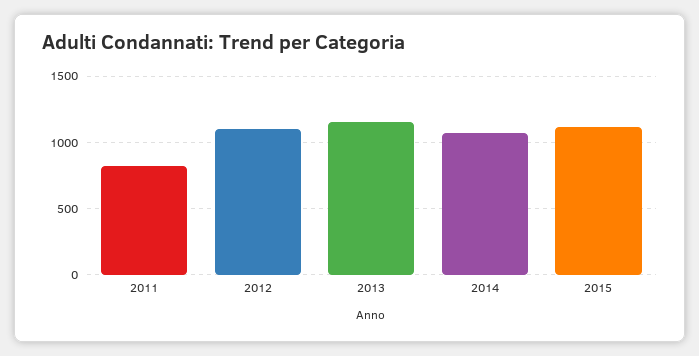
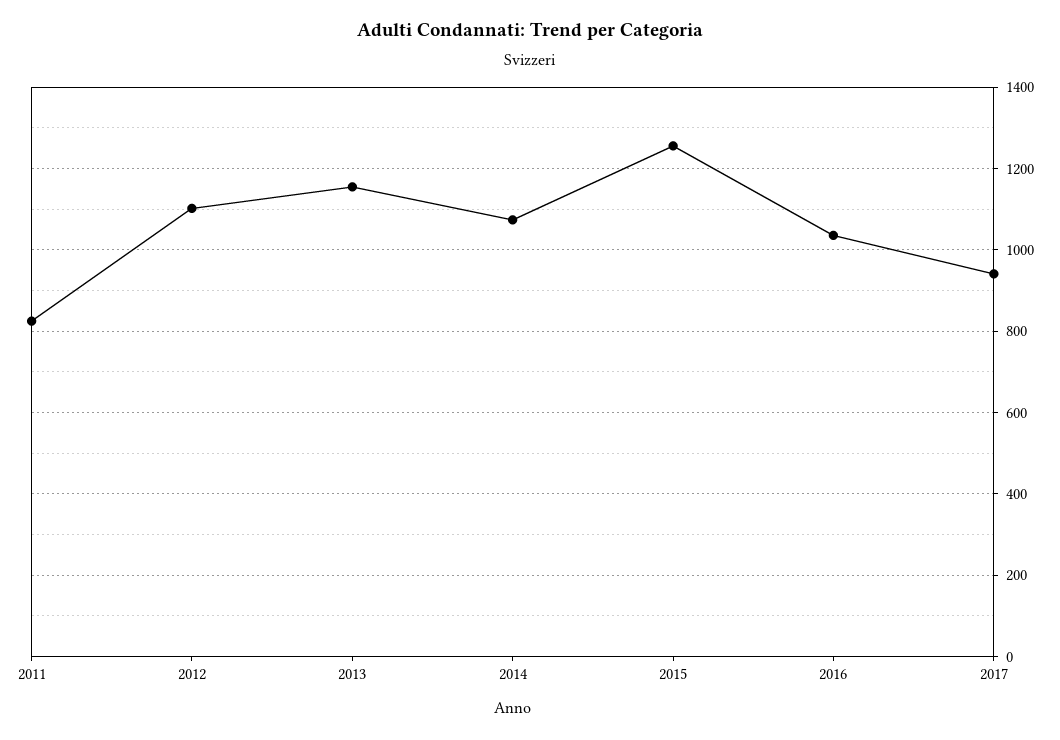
2015: 1100 -> 1260
2016: none -> 1040
2017: none -> 940

